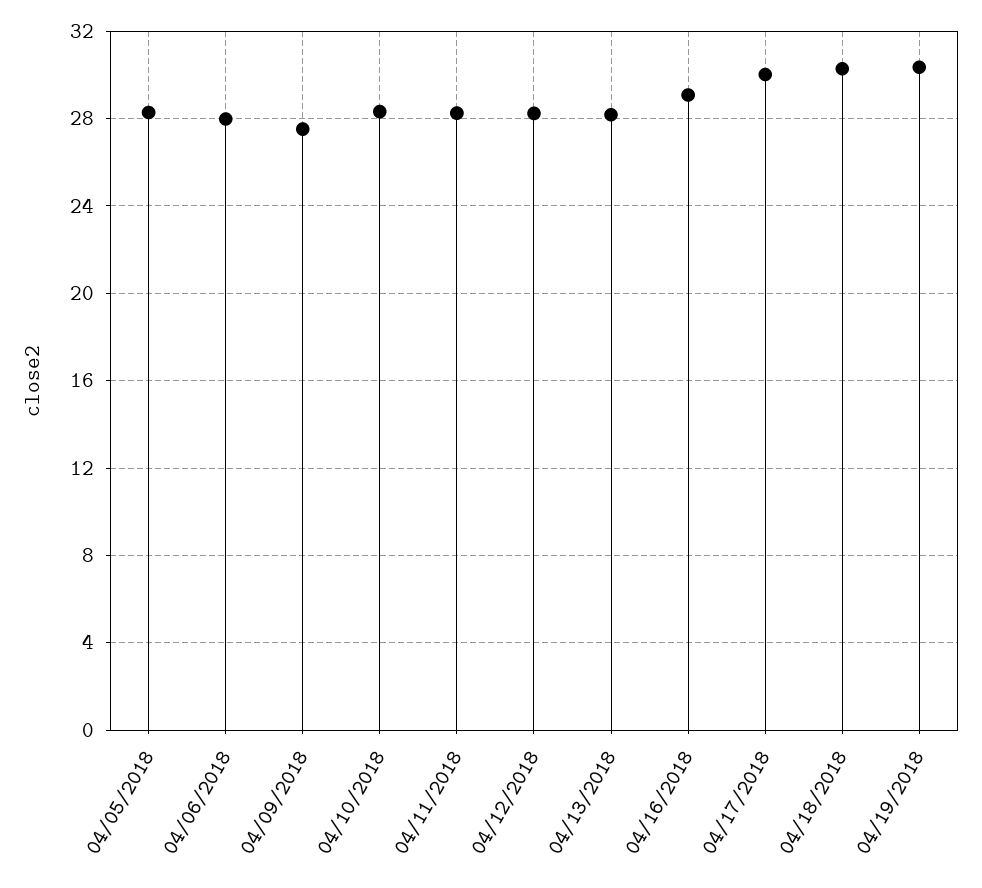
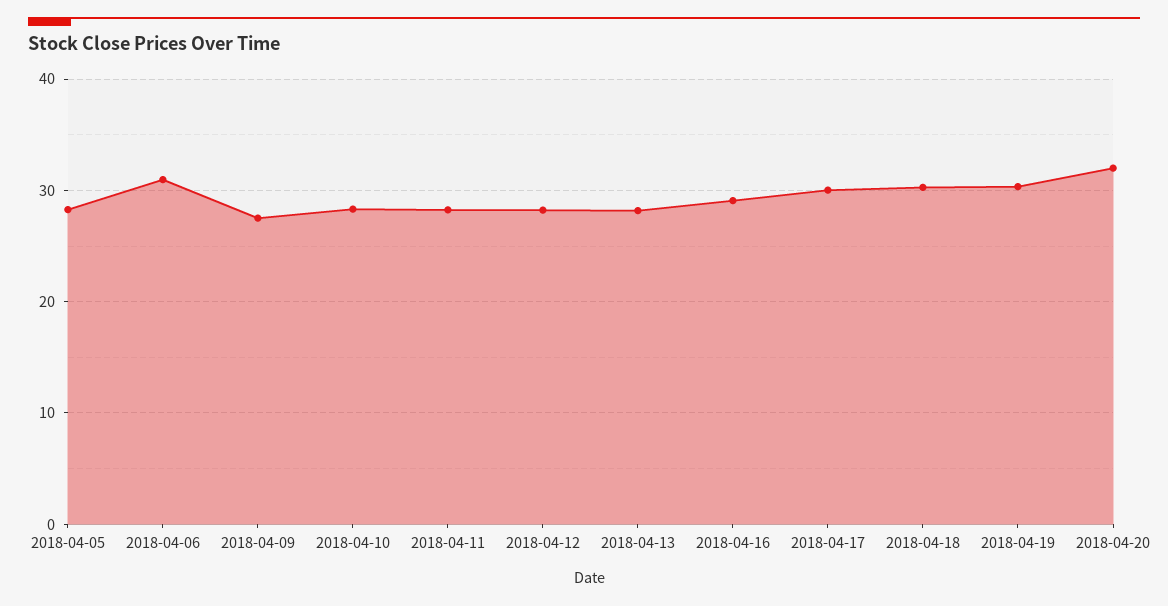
04/06/2018: 28 -> 31
2018-04-20: none -> 32

